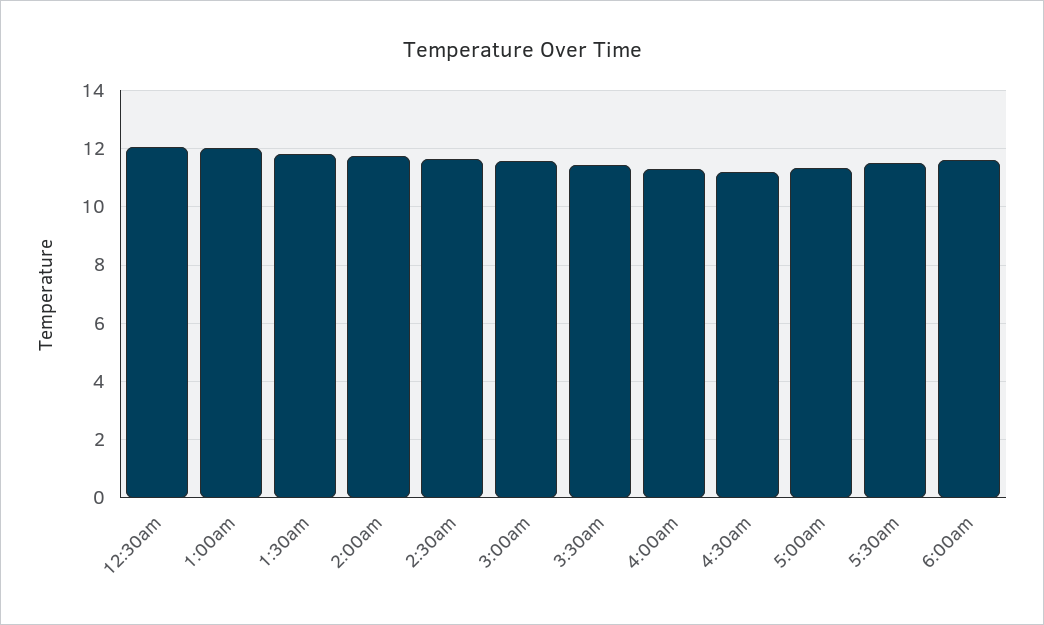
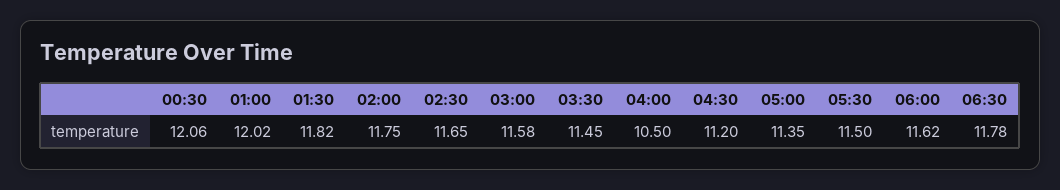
4:00am: 11.25 -> 10.5
06:30: none -> 11.78

